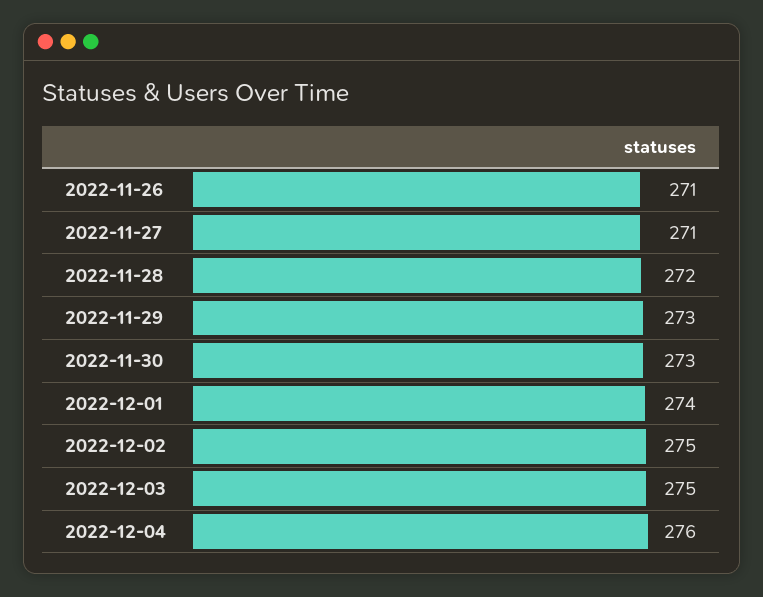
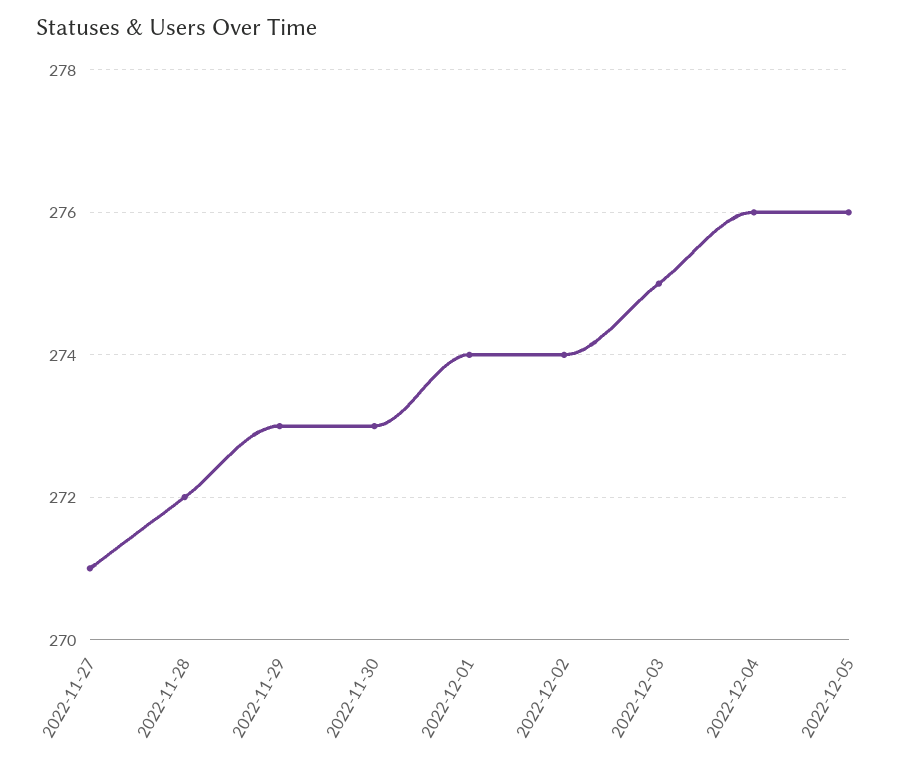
2022-11-26: 271 -> none
2022-12-02: 275 -> 274
2022-12-05: none -> 276

